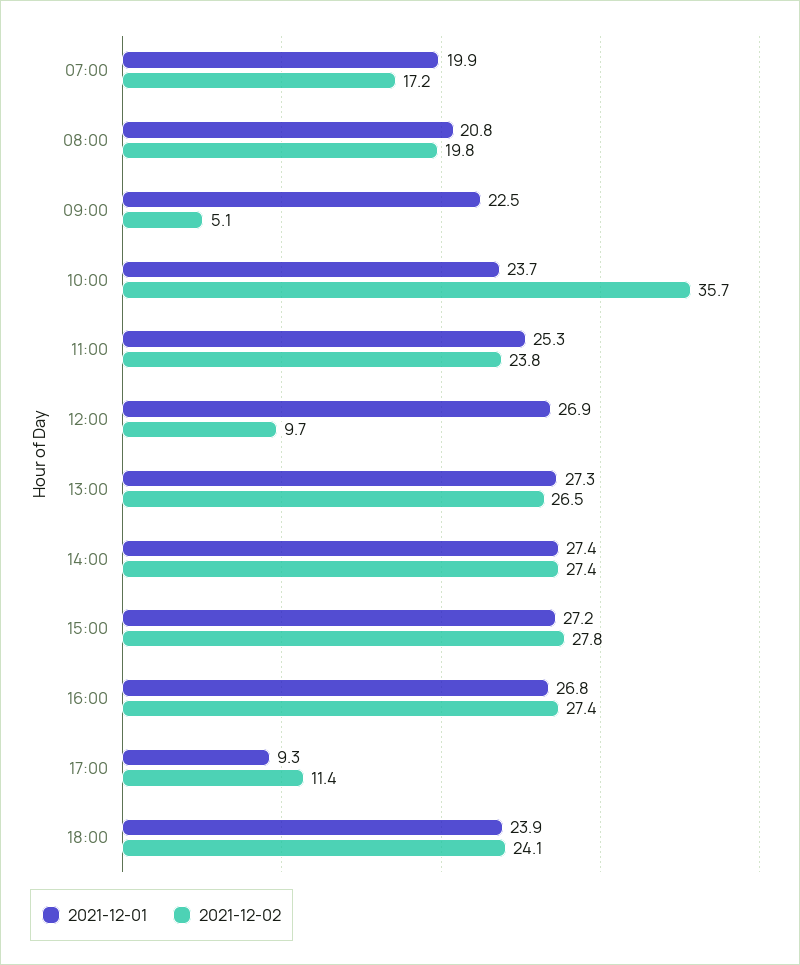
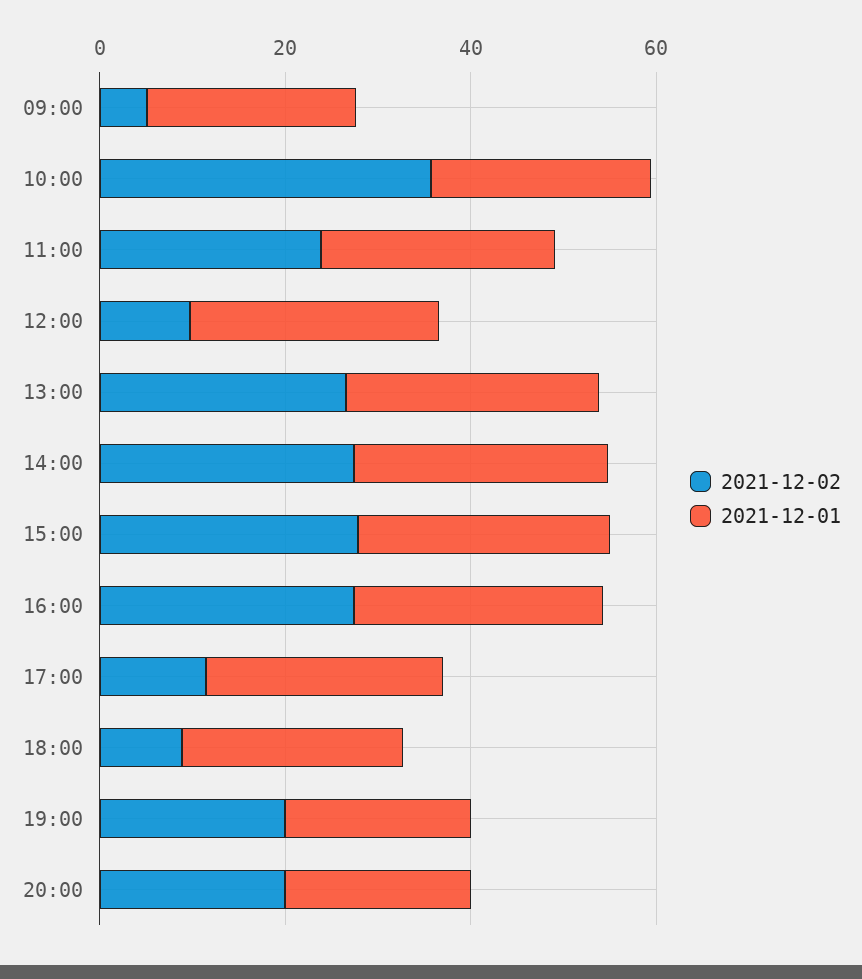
2021-12-01, 07:00: 19.9 -> none
2021-12-02, 07:00: 17.2 -> none
2021-12-01, 08:00: 20.8 -> none
2021-12-02, 08:00: 19.8 -> none
2021-12-01, 17:00: 9.3 -> 25
2021-12-02, 18:00: 24.1 -> 10
2021-12-02, 19:00: none -> 20
2021-12-01, 19:00: none -> 20
2021-12-02, 20:00: none -> 20
2021-12-01, 20:00: none -> 20

